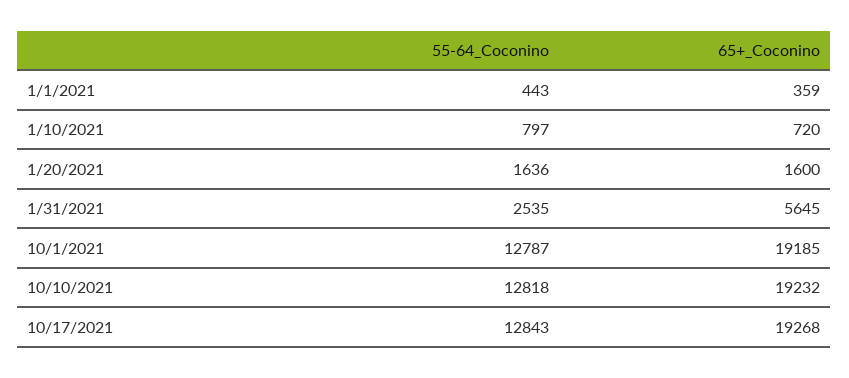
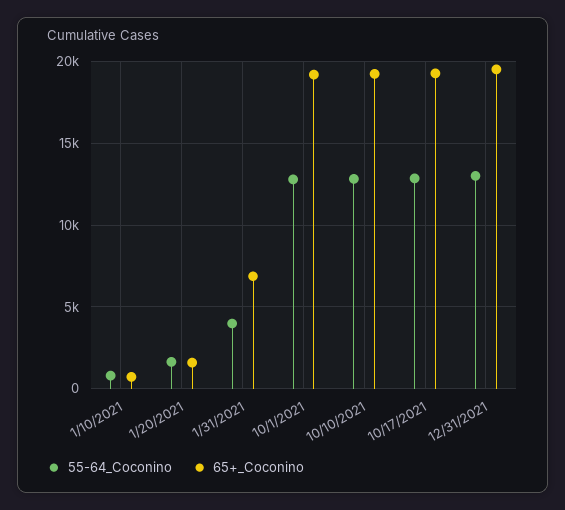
55-64_Coconino, 1/1/2021: 443 -> none
65+_Coconino, 1/1/2021: 359 -> none
55-64_Coconino, 1/31/2021: 2535 -> 4000
65+_Coconino, 1/31/2021: 5645 -> 7000
55-64_Coconino, 12/31/2021: none -> 13000
65+_Coconino, 12/31/2021: none -> 19500

